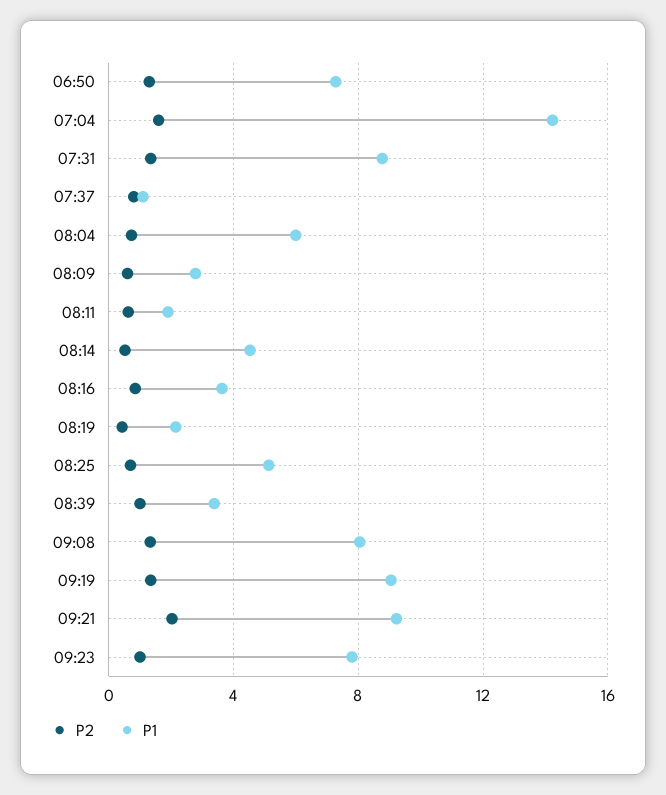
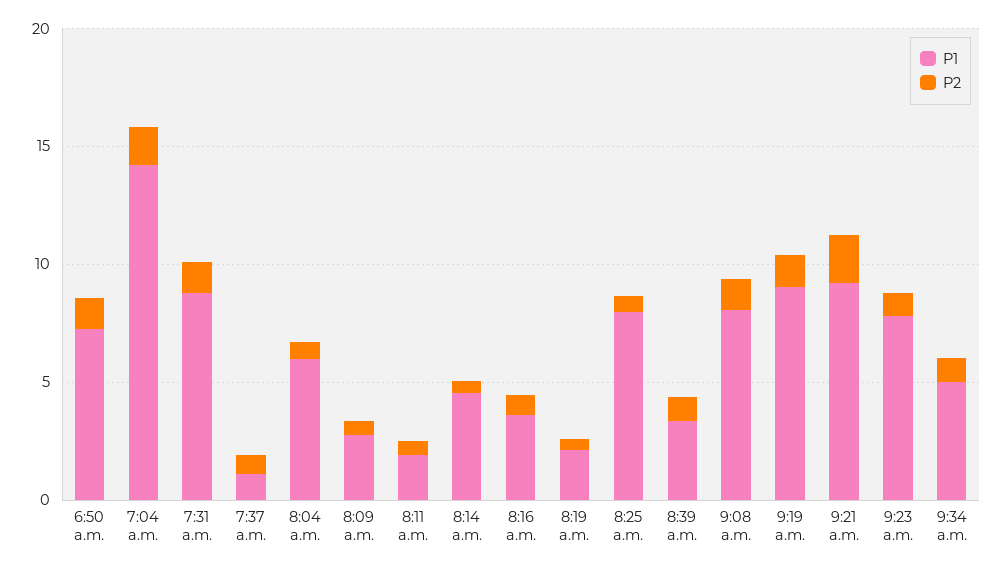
P1, 08:25: 5 -> 8
P1, 9:34 a.m.: none -> 5
P2, 9:34 a.m.: none -> 1

